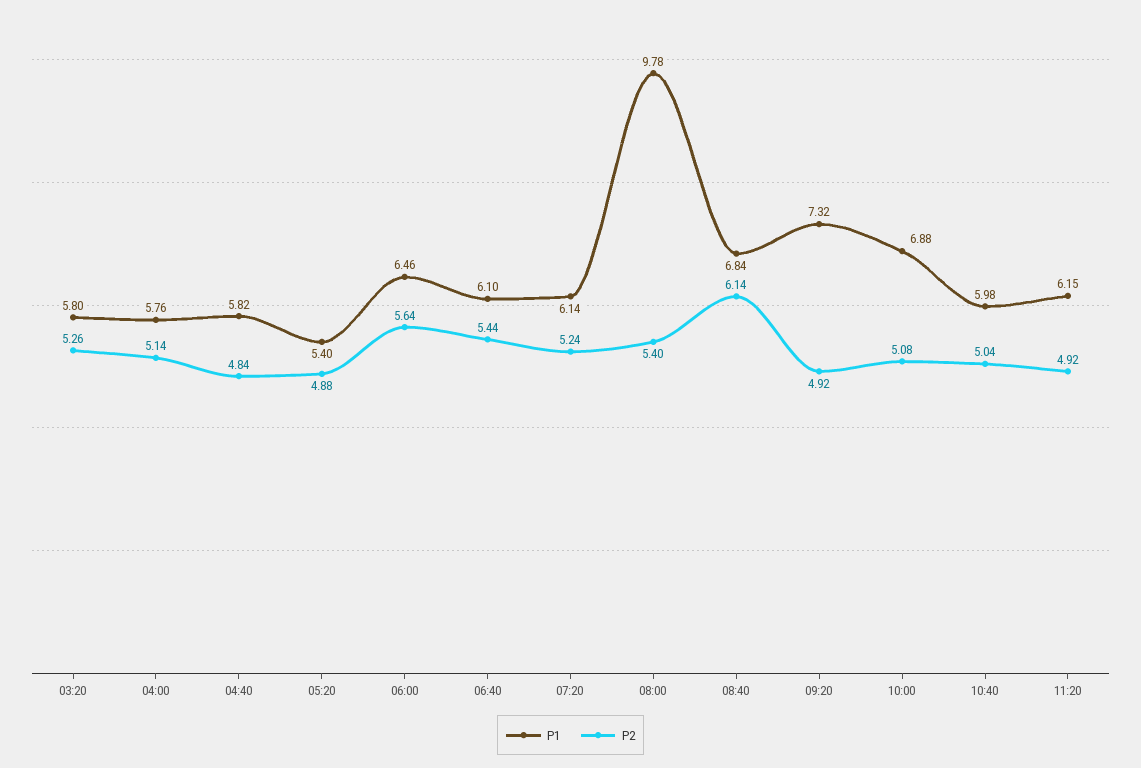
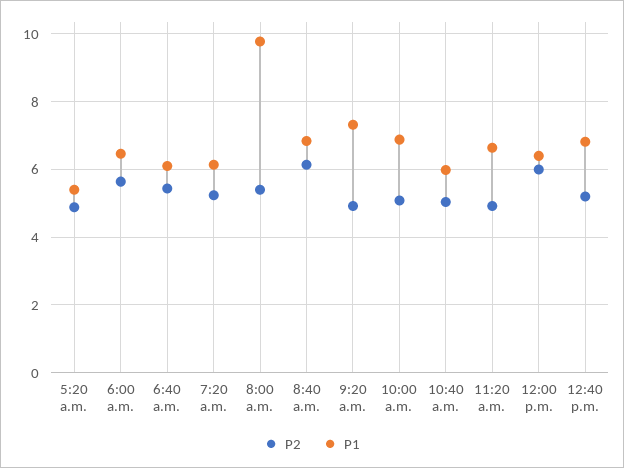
P1, 03:20: 5.8 -> none
P2, 03:20: 5.26 -> none
P1, 04:00: 5.76 -> none
P2, 04:00: 5.14 -> none
P1, 04:40: 5.82 -> none
P2, 04:40: 4.84 -> none
P1, 11:20: 6.15 -> 6.6
P2, 12:00 p.m.: none -> 6
P1, 12:00 p.m.: none -> 6.4
P2, 12:40 p.m.: none -> 5.2
P1, 12:40 p.m.: none -> 6.8

